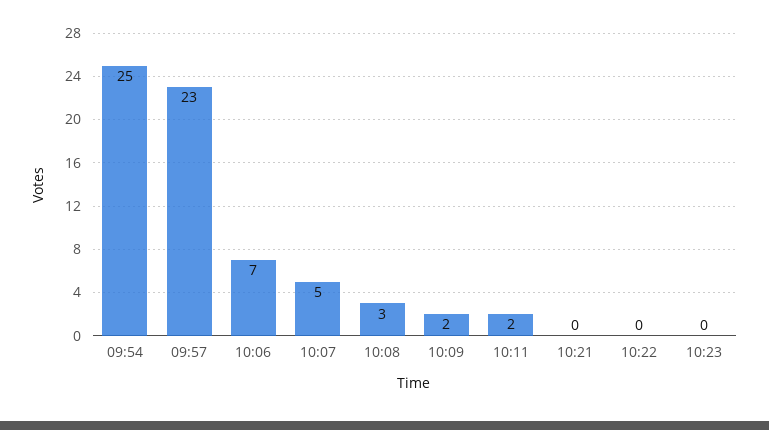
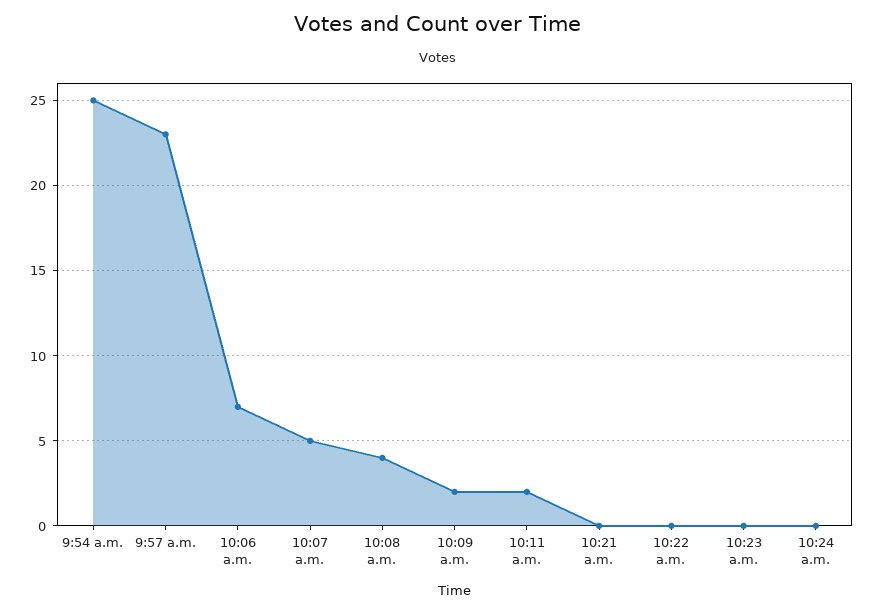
10:08: 3 -> 4
10:24 a.m.: none -> 0

